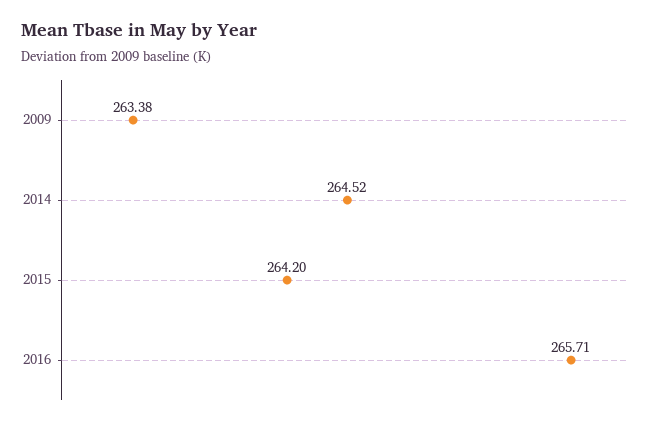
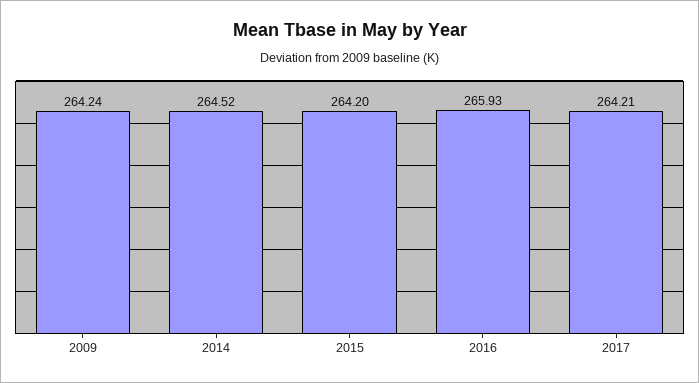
2009: 263.38 -> 264.24
2016: 265.71 -> 265.93
2017: none -> 264.21

